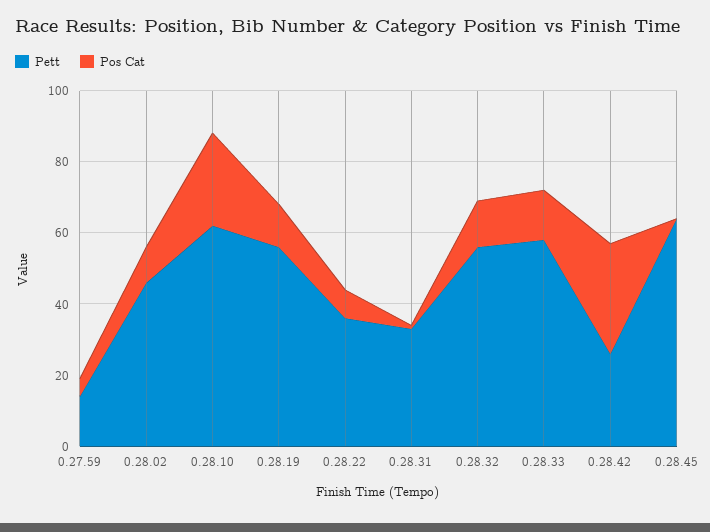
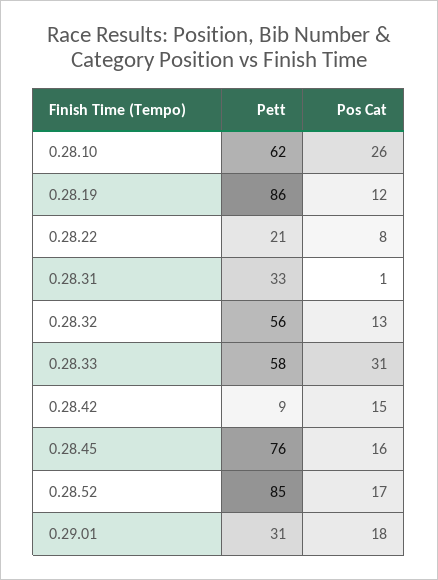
Pett, 0.27.59: 15 -> none
Pos Cat, 0.27.59: 5 -> none
Pett, 0.28.02: 45 -> none
Pos Cat, 0.28.02: 10 -> none
Pett, 0.28.19: 55 -> 86
Pett, 0.28.22: 35 -> 21
Pos Cat, 0.28.33: 15 -> 31
Pett, 0.28.42: 25 -> 9
Pos Cat, 0.28.42: 30 -> 15
Pett, 0.28.45: 65 -> 76
Pos Cat, 0.28.45: 0 -> 16
Pett, 0.28.52: none -> 85
Pos Cat, 0.28.52: none -> 17
Pett, 0.29.01: none -> 31
Pos Cat, 0.29.01: none -> 18

